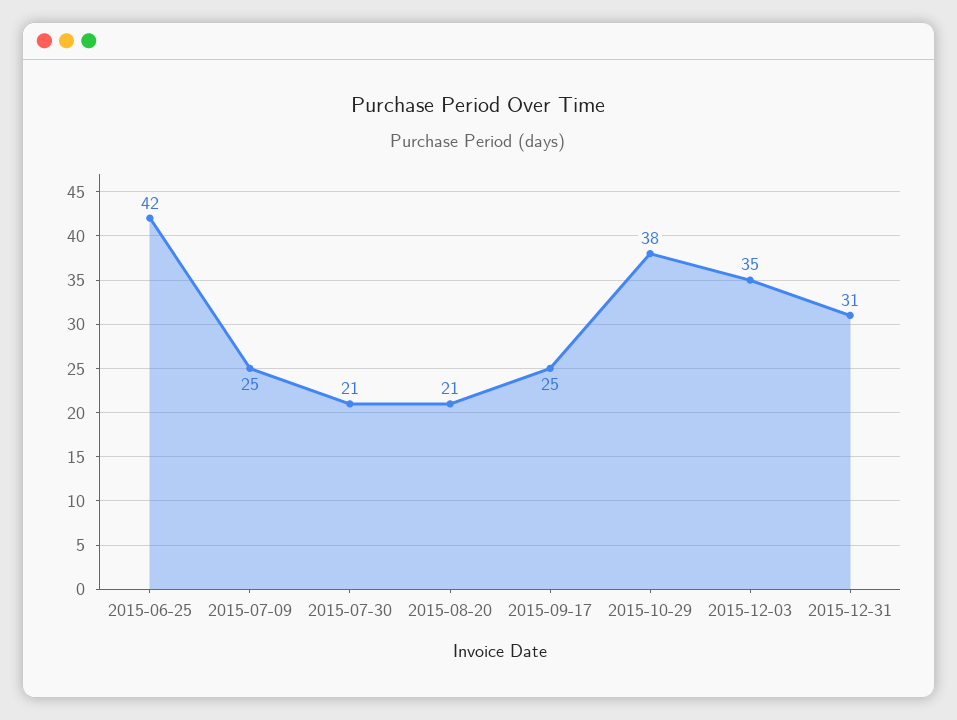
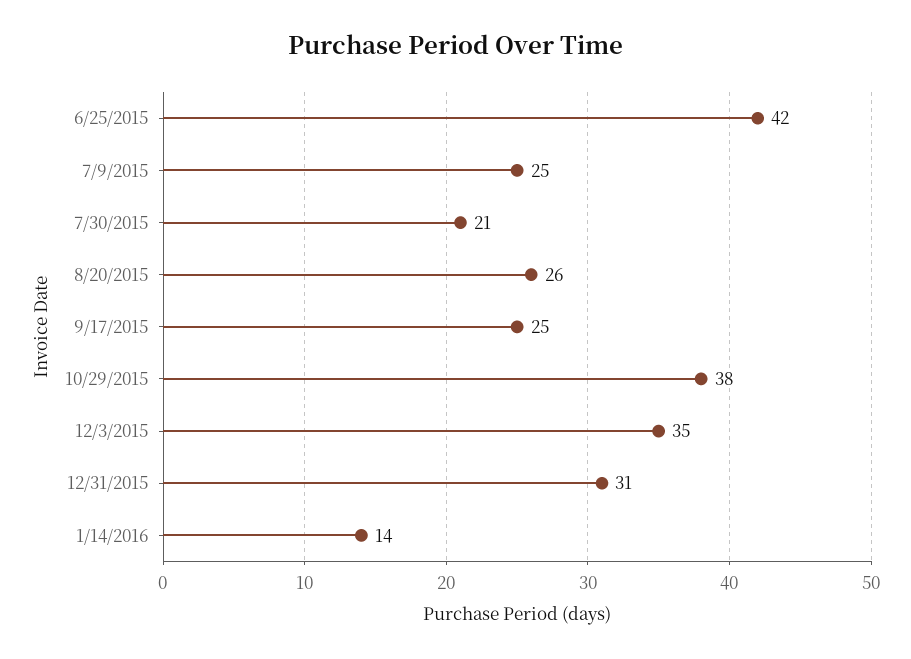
2015-08-20: 21 -> 26
1/14/2016: none -> 14

